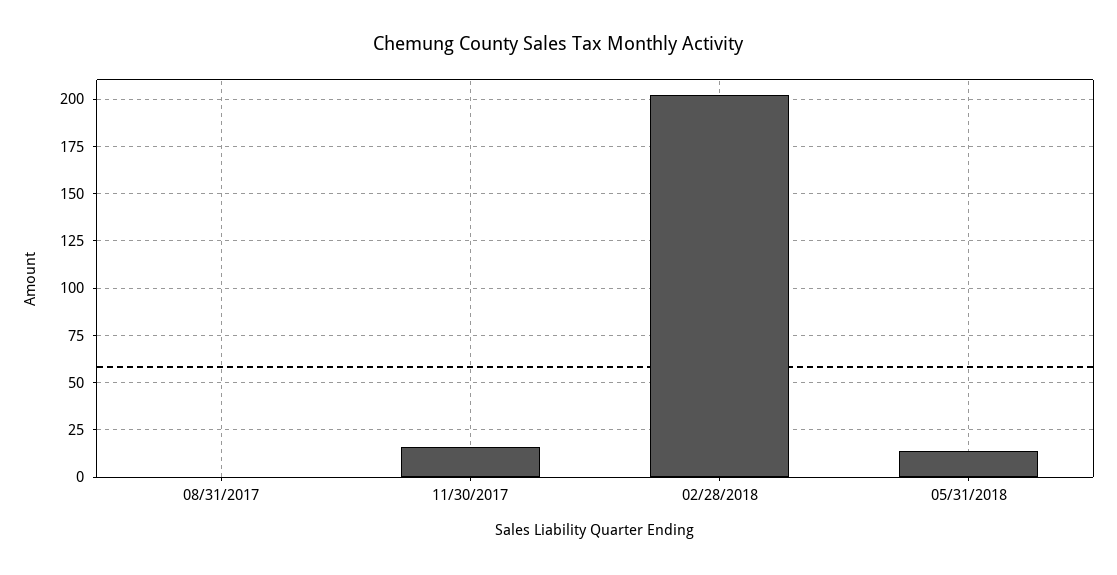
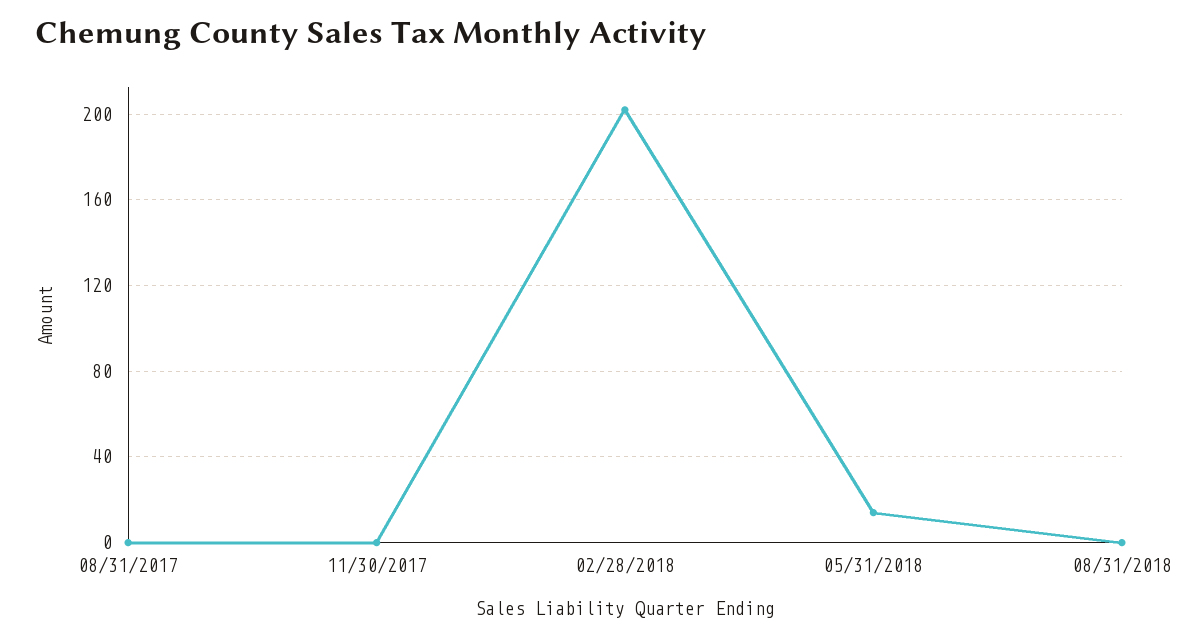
11/30/2017: 15 -> 0
08/31/2018: none -> 0

